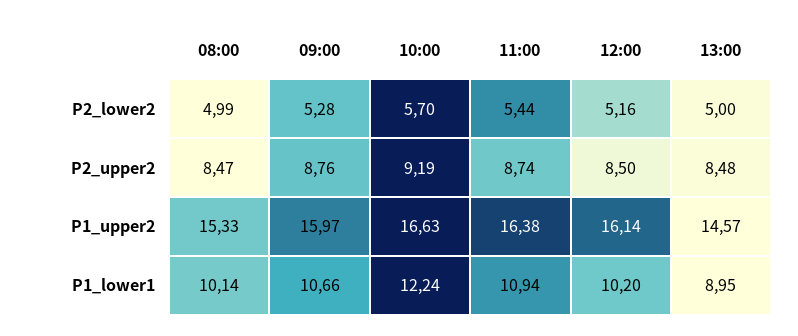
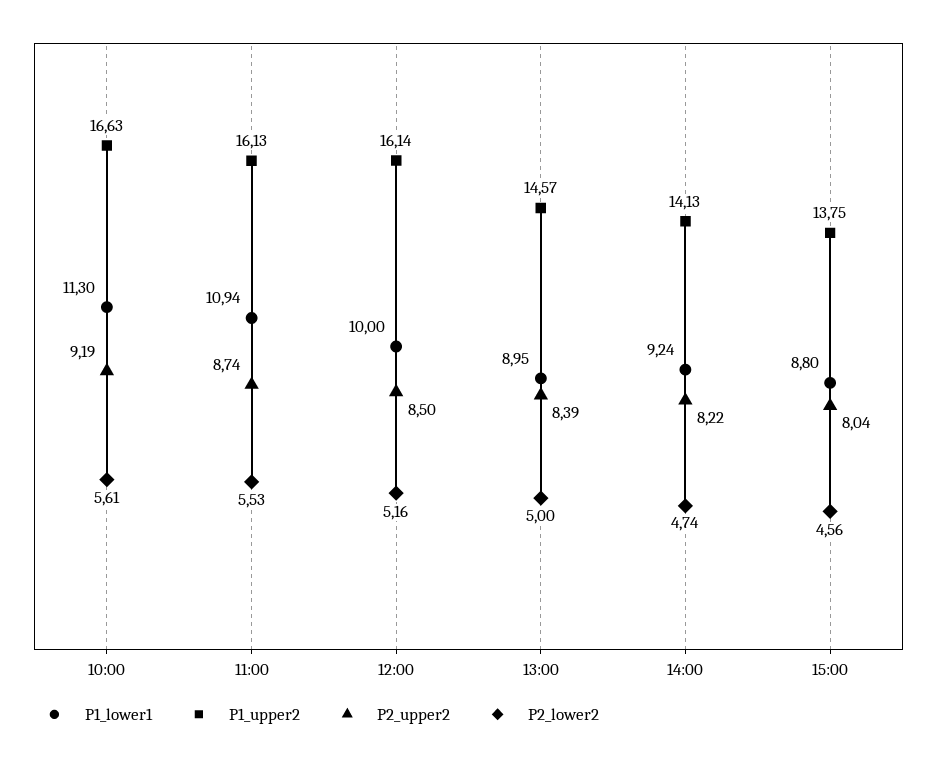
P2_lower2, 08:00: 4.99 -> none
P2_lower2, 09:00: 5.28 -> none
P2_lower2, 10:00: 5.7 -> 5.61
P2_lower2, 11:00: 5.44 -> 5.53
P2_upper2, 08:00: 8.47 -> none
P2_upper2, 09:00: 8.76 -> none
P2_upper2, 13:00: 8.48 -> 8.39
P1_upper2, 08:00: 15.33 -> none
P1_upper2, 09:00: 15.97 -> none
P1_upper2, 11:00: 16.38 -> 16.13
P1_lower1, 08:00: 10.14 -> none
P1_lower1, 09:00: 10.66 -> none
P1_lower1, 10:00: 12.24 -> 11.3
P1_lower1, 12:00: 10.2 -> 10
P1_lower1, 14:00: none -> 9.24
P1_upper2, 14:00: none -> 14.13
P2_upper2, 14:00: none -> 8.22
P2_lower2, 14:00: none -> 4.74
P1_lower1, 15:00: none -> 8.8
P1_upper2, 15:00: none -> 13.75
P2_upper2, 15:00: none -> 8.04
P2_lower2, 15:00: none -> 4.56

